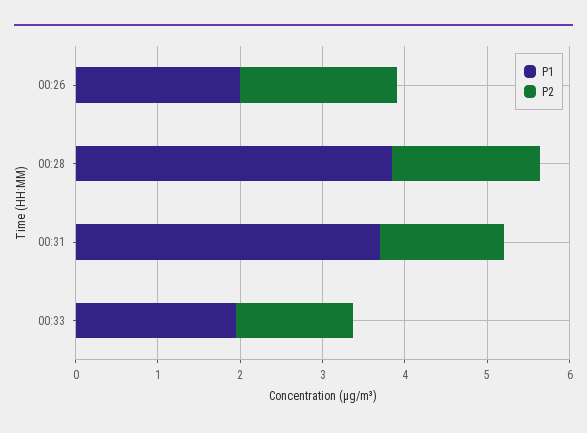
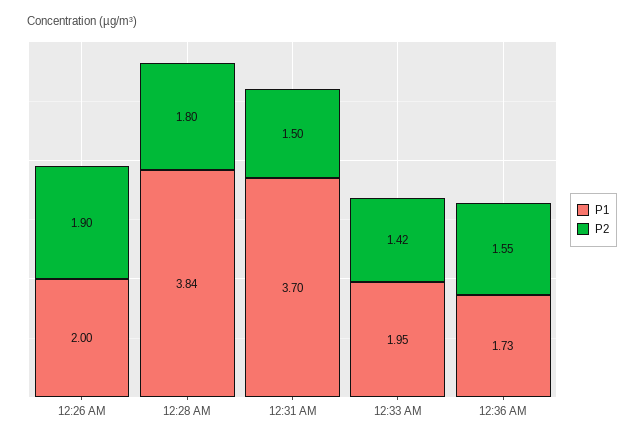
P1, 12:36 AM: none -> 1.73
P2, 12:36 AM: none -> 1.55

